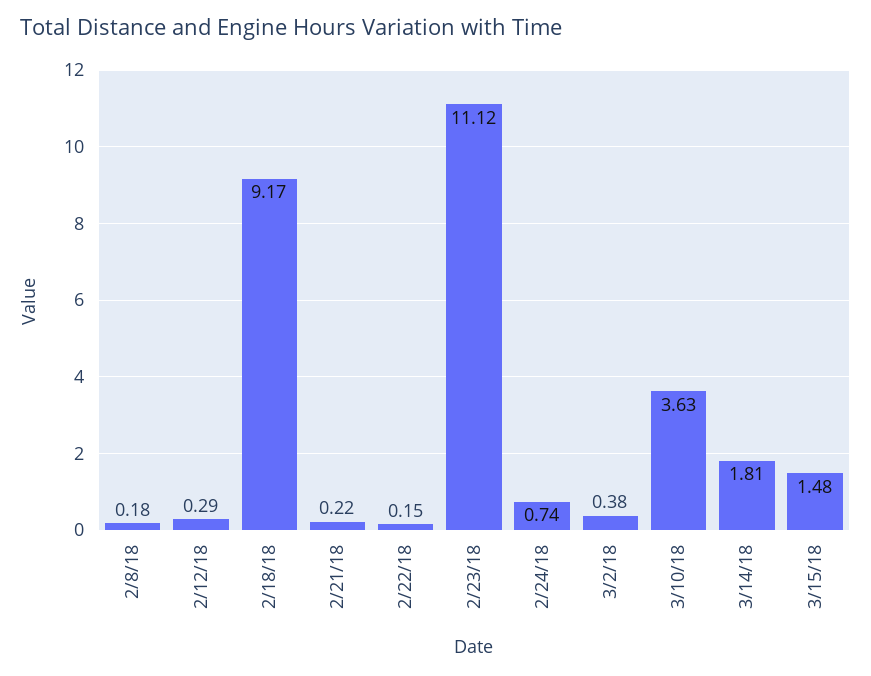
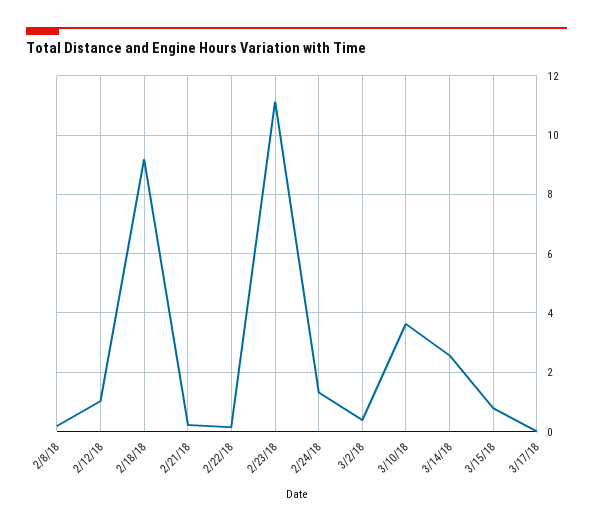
2/12/18: 0.29 -> 1
2/24/18: 0.74 -> 1.25
3/14/18: 1.81 -> 2.5
3/15/18: 1.48 -> 0.75
3/17/18: none -> 0

